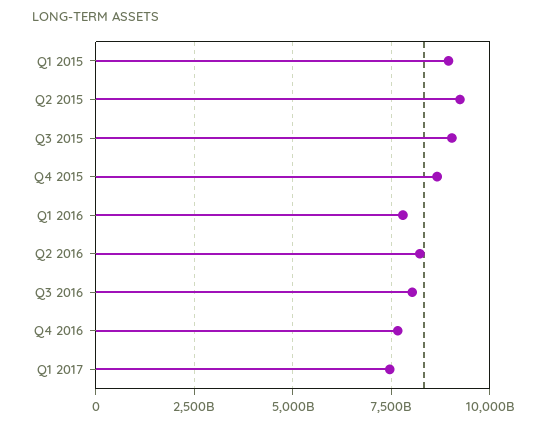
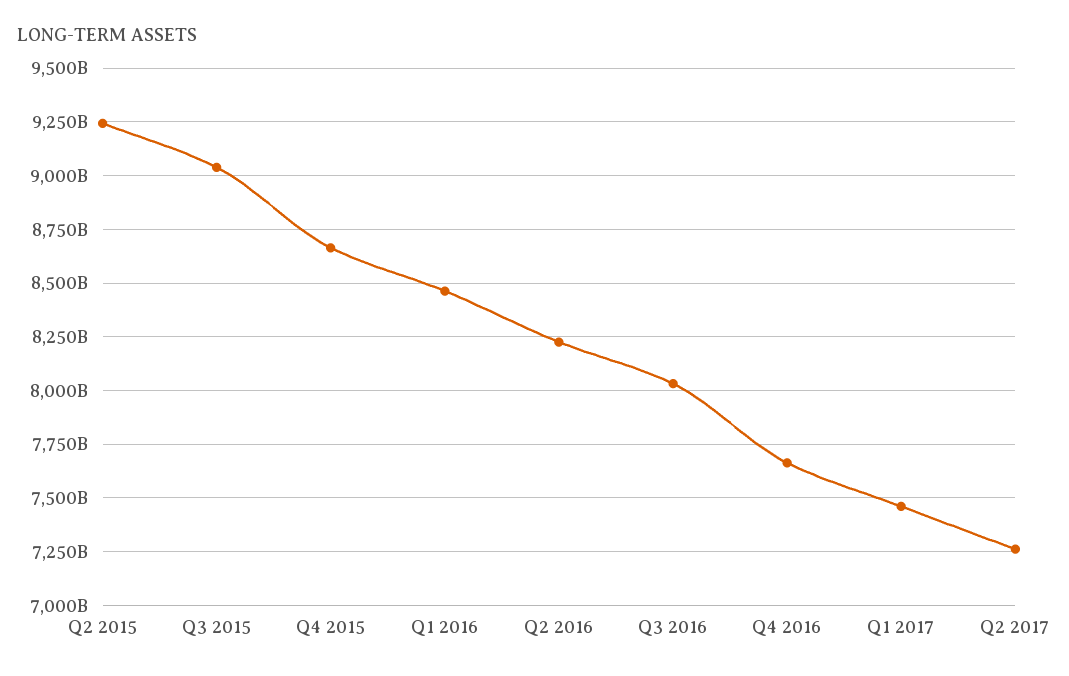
Q1 2015: 9000000000000 -> none
Q1 2016: 7750000000000 -> 8450000000000
Q2 2017: none -> 7250000000000

